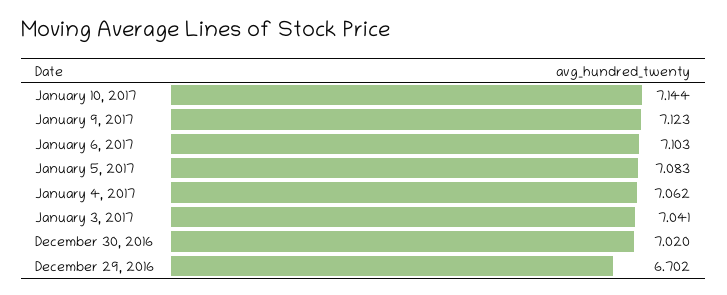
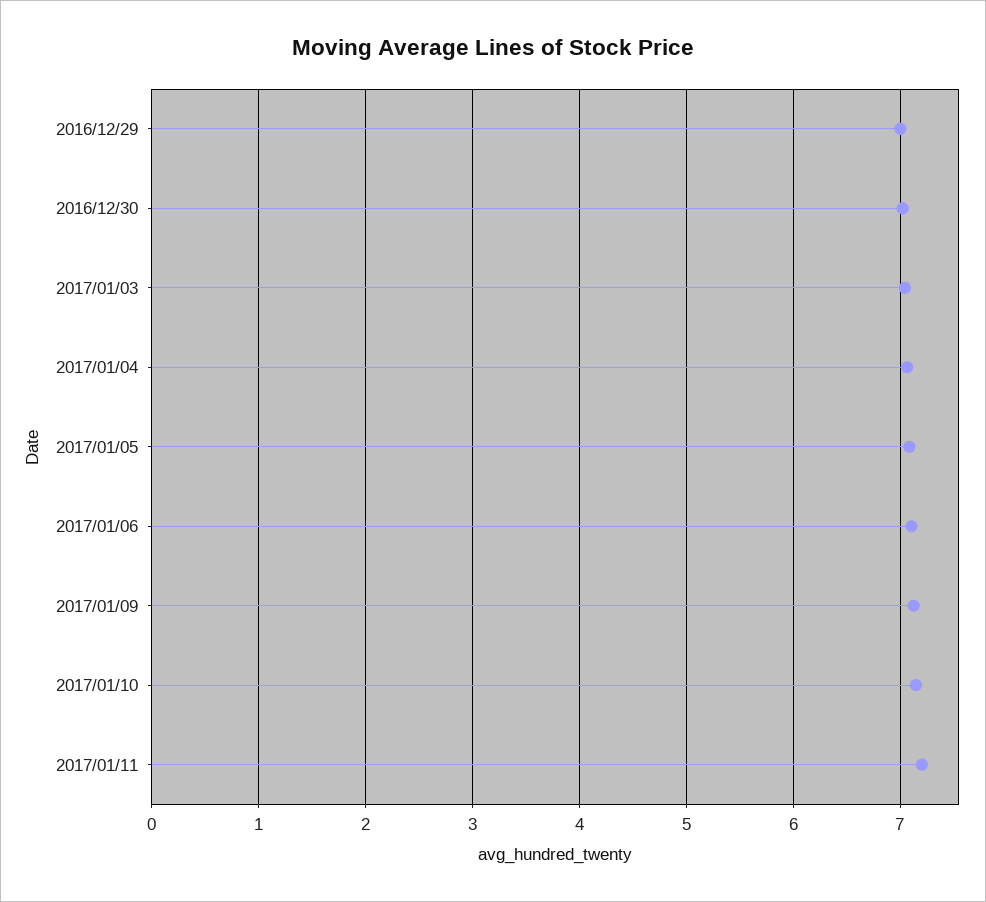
December 29, 2016: 6.702 -> 7
2017/01/11: none -> 7.2

